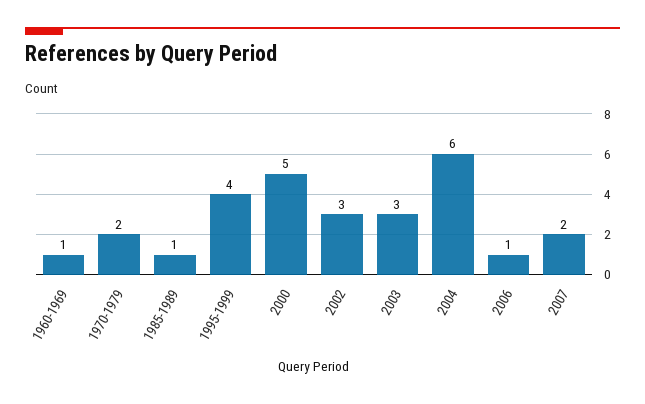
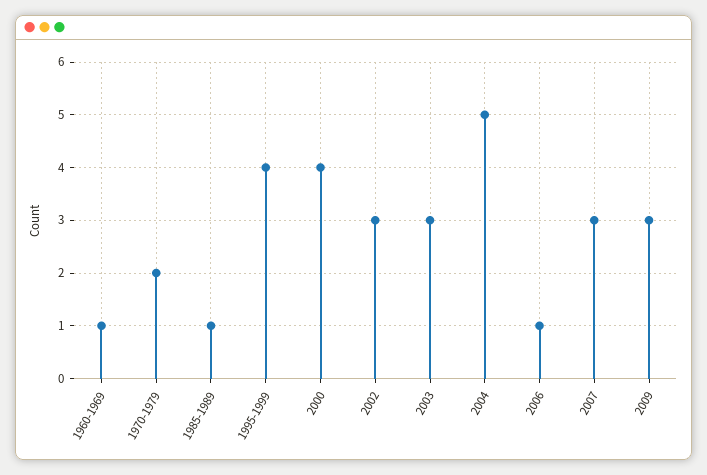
2000: 5 -> 4
2004: 6 -> 5
2007: 2 -> 3
2009: none -> 3

